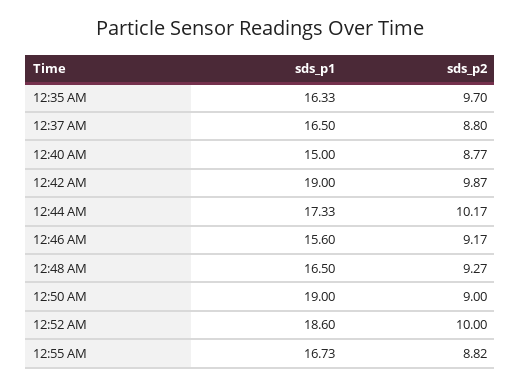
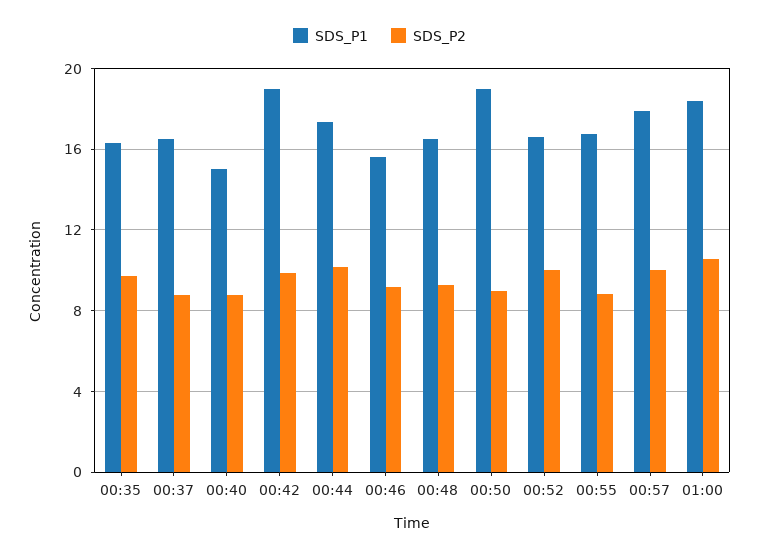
sds_p1, 12:52 AM: 18.6 -> 16.5
sds_p1, 00:57: none -> 18
sds_p2, 00:57: none -> 10
sds_p1, 01:00: none -> 18.5
sds_p2, 01:00: none -> 10.5

